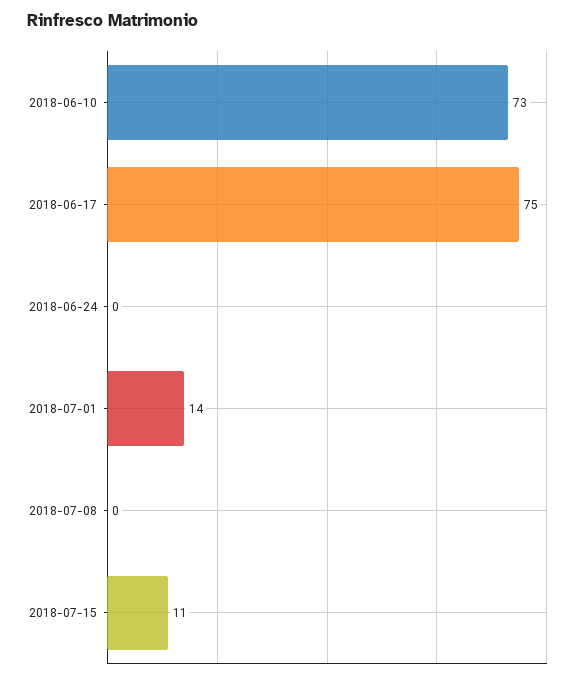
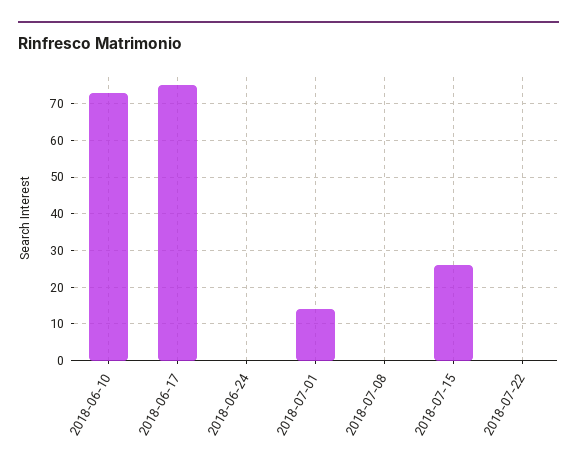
2018-07-15: 11 -> 25
2018-07-22: none -> 0

